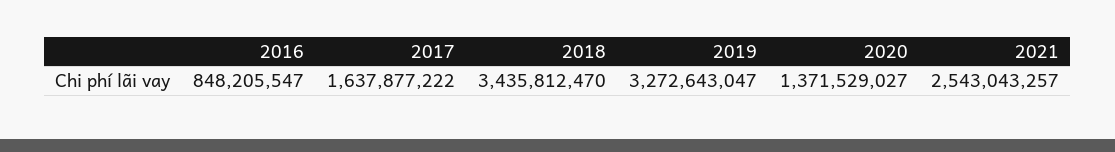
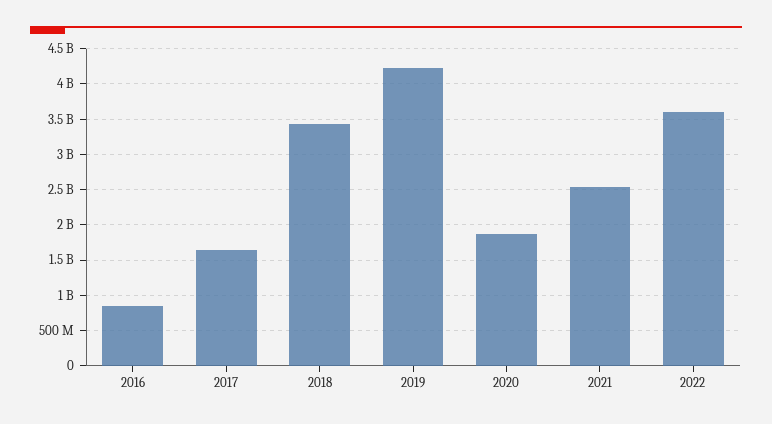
2019: 3272643047 -> 4200000000
2020: 1371529027 -> 1900000000
2022: none -> 3600000000

